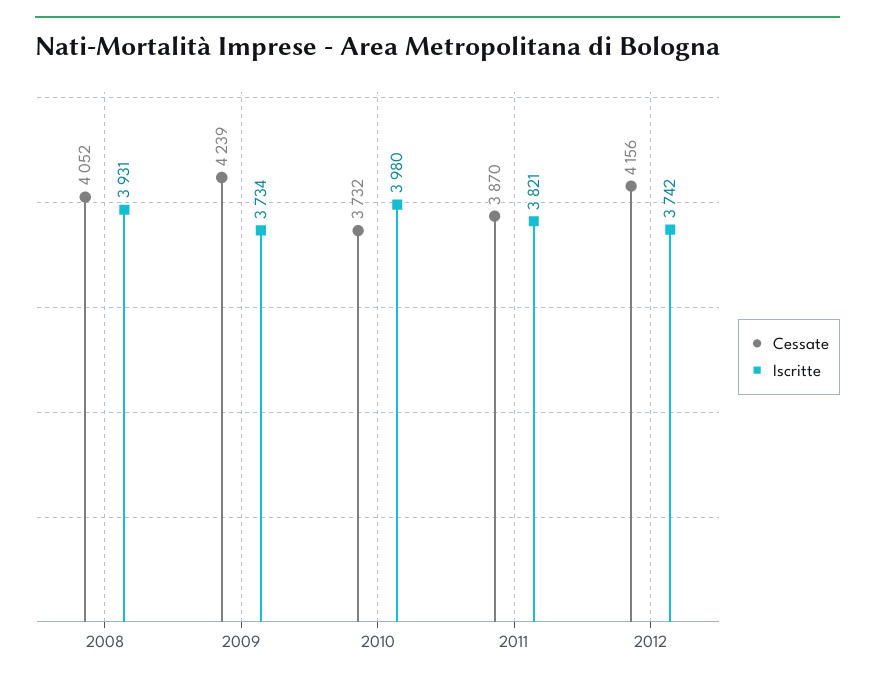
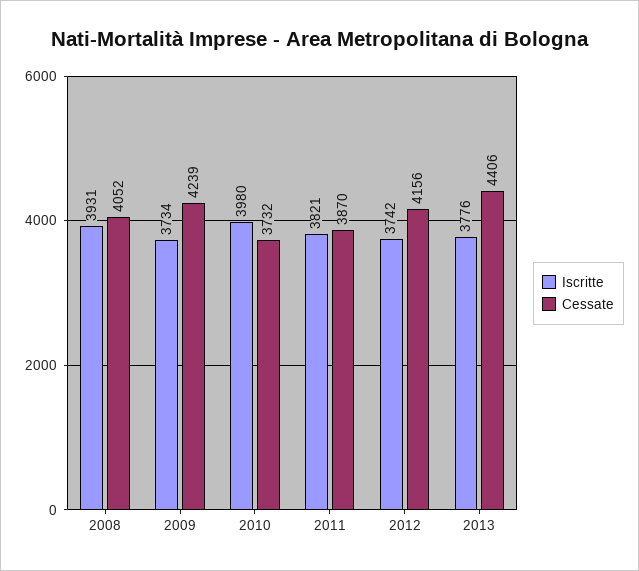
Iscritte, 2013: none -> 3776
Cessate, 2013: none -> 4406

